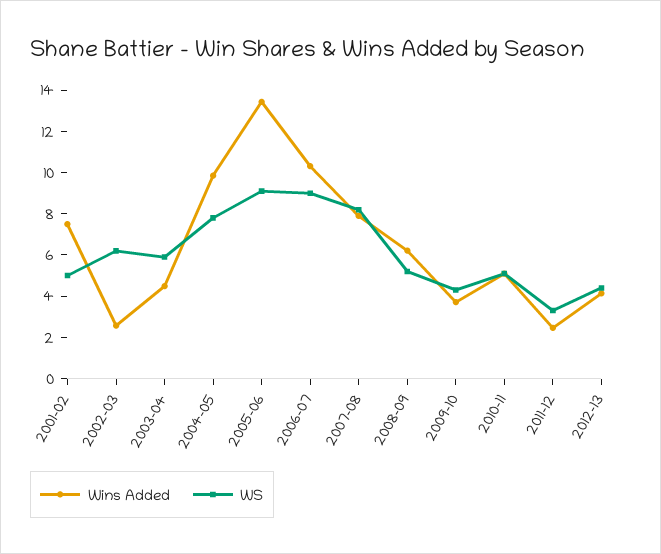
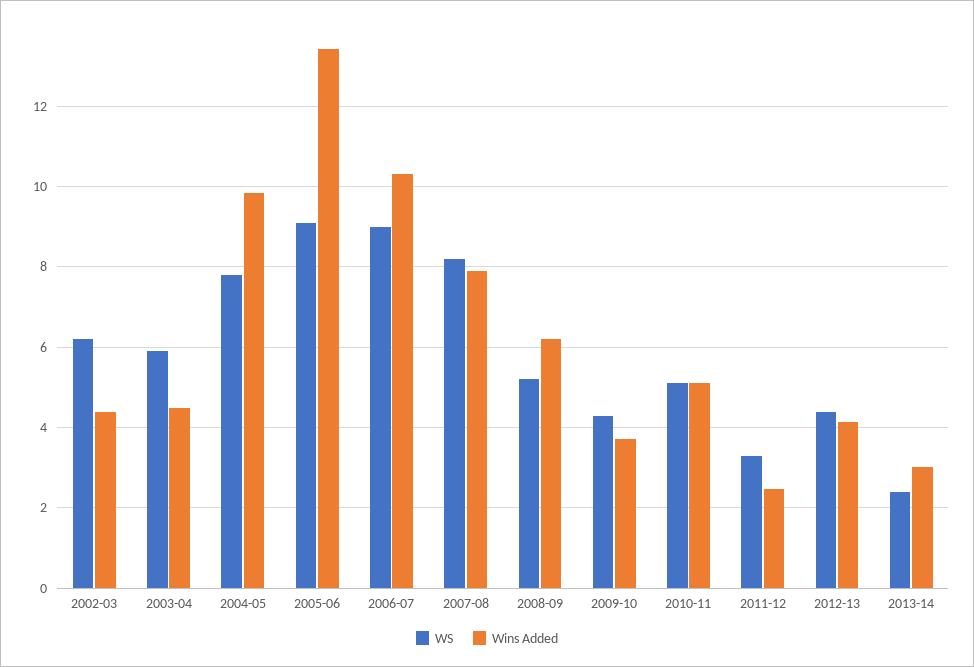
Wins Added, 2001-02: 7.5 -> none
WS, 2001-02: 5 -> none
Wins Added, 2002-03: 2.5 -> 4.4
WS, 2013-14: none -> 2.4
Wins Added, 2013-14: none -> 3

